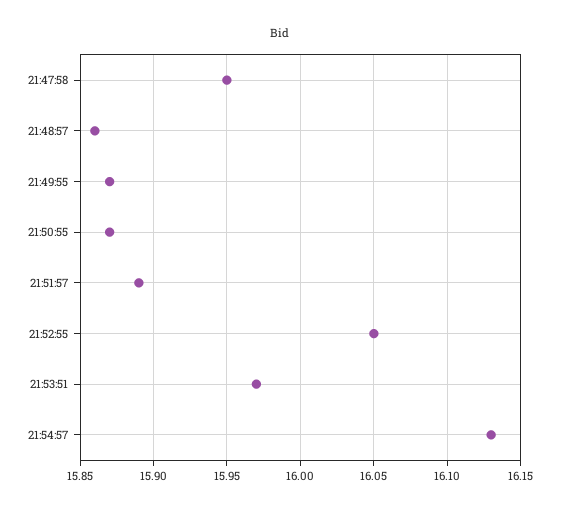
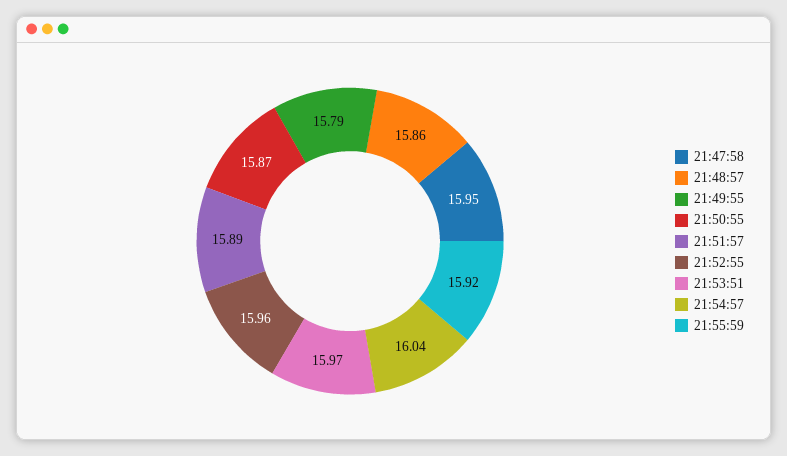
21:49:55: 15.87 -> 15.79
21:52:55: 16.05 -> 15.96
21:54:57: 16.13 -> 16.04
21:55:59: none -> 15.92

